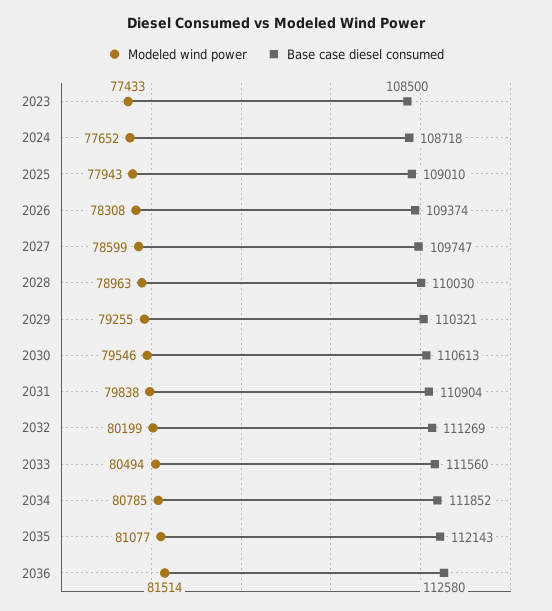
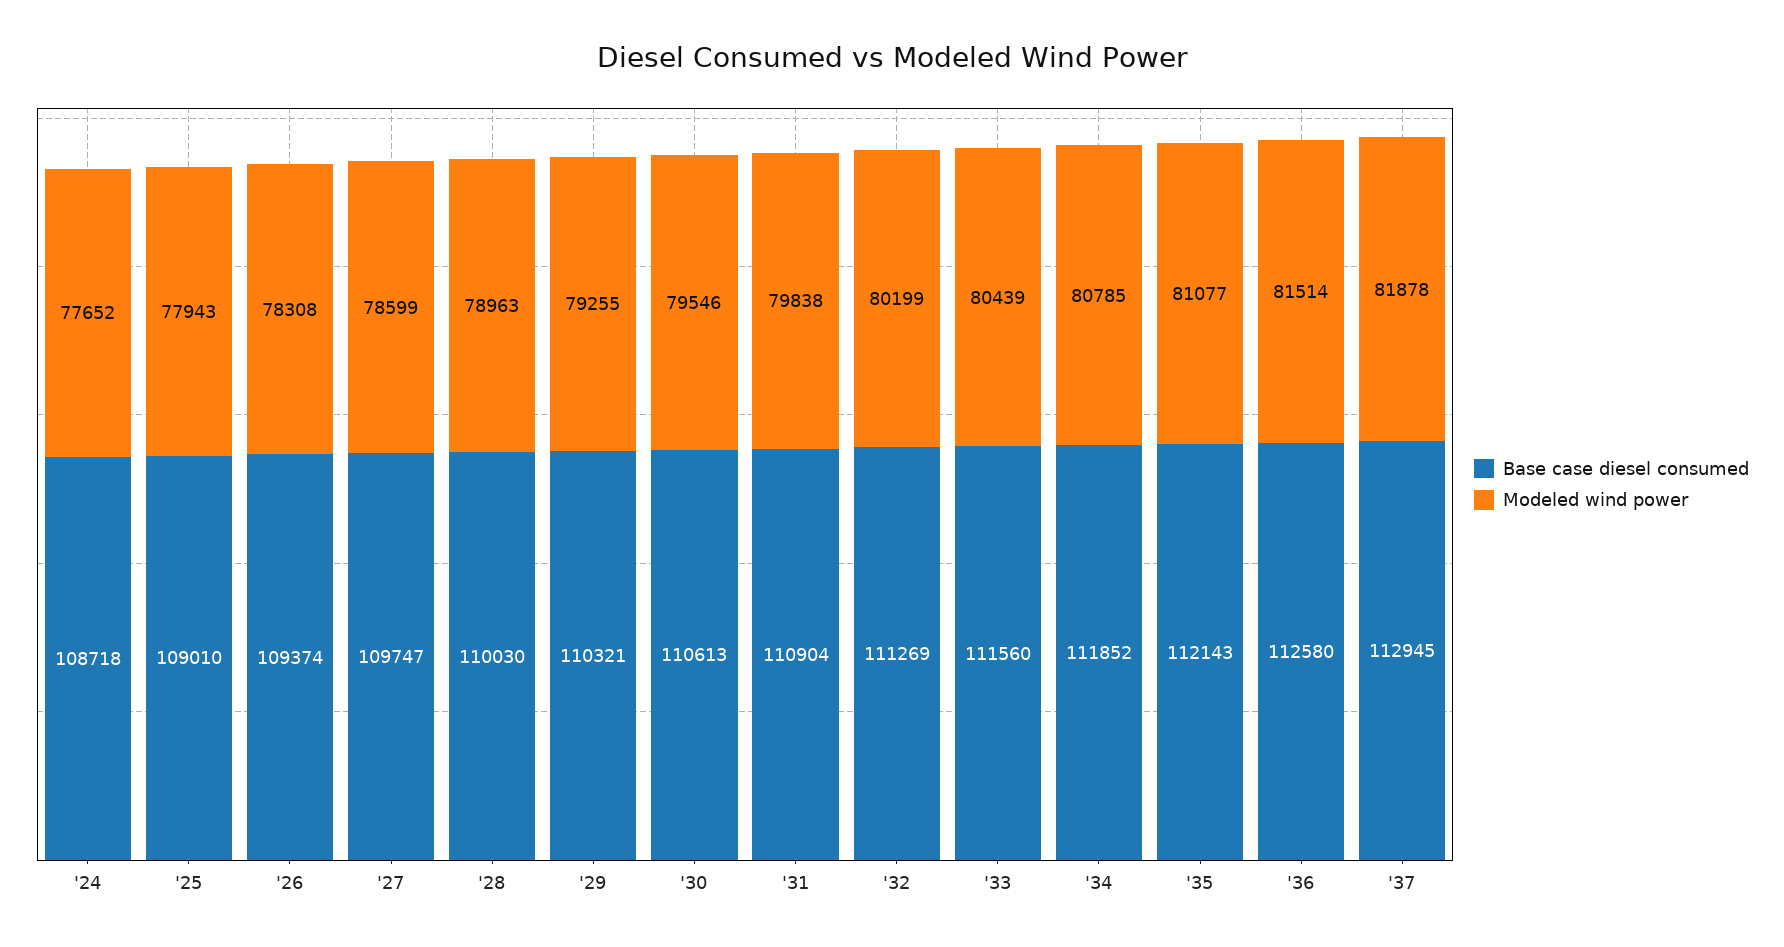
Modeled wind power, 2023: 77433 -> none
Base case diesel consumed, 2023: 108500 -> none
Modeled wind power, 2033: 80494 -> 80439
Base case diesel consumed, '37: none -> 112945
Modeled wind power, '37: none -> 81878

